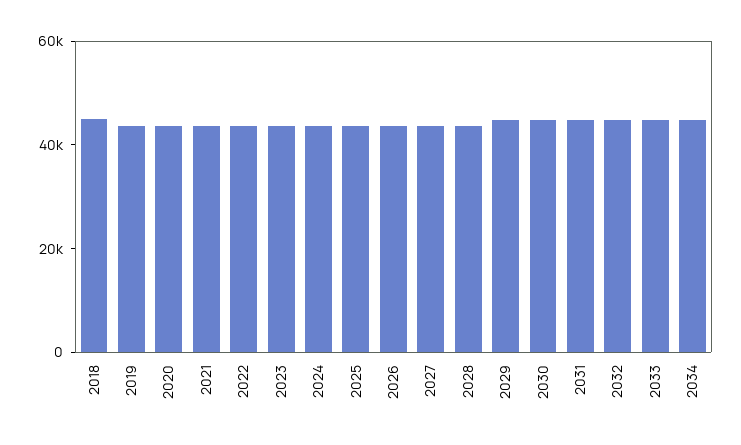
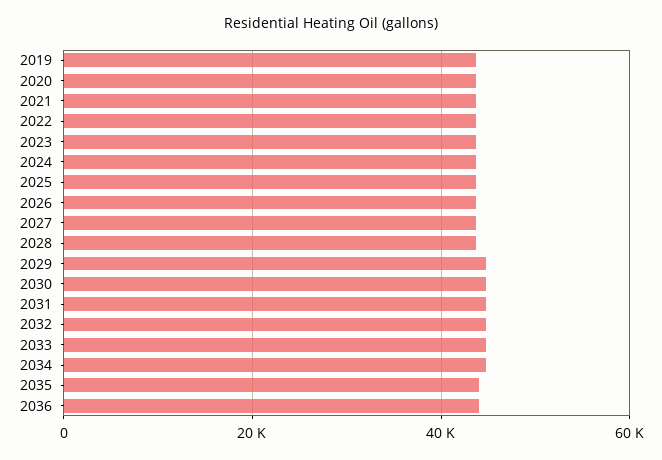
2018: 45000 -> none
2035: none -> 44000
2036: none -> 44000

